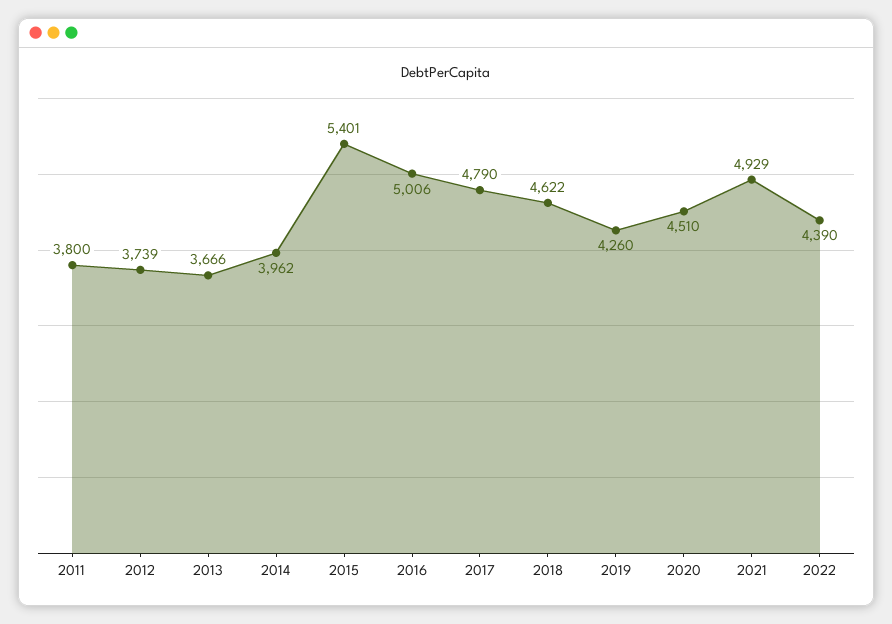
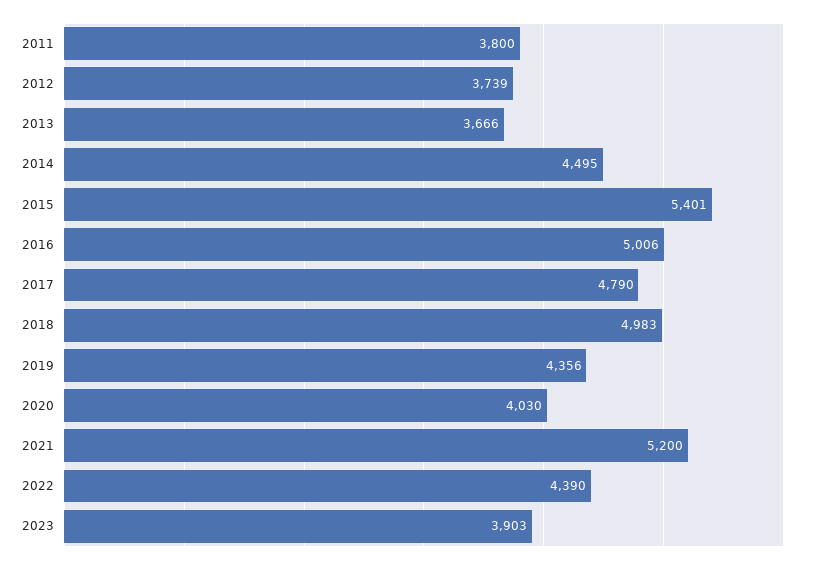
2014: 3962 -> 4495
2018: 4622 -> 4983
2019: 4260 -> 4356
2020: 4510 -> 4030
2021: 4929 -> 5200
2023: none -> 3903

